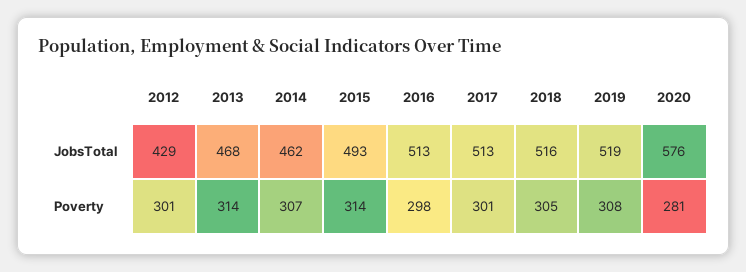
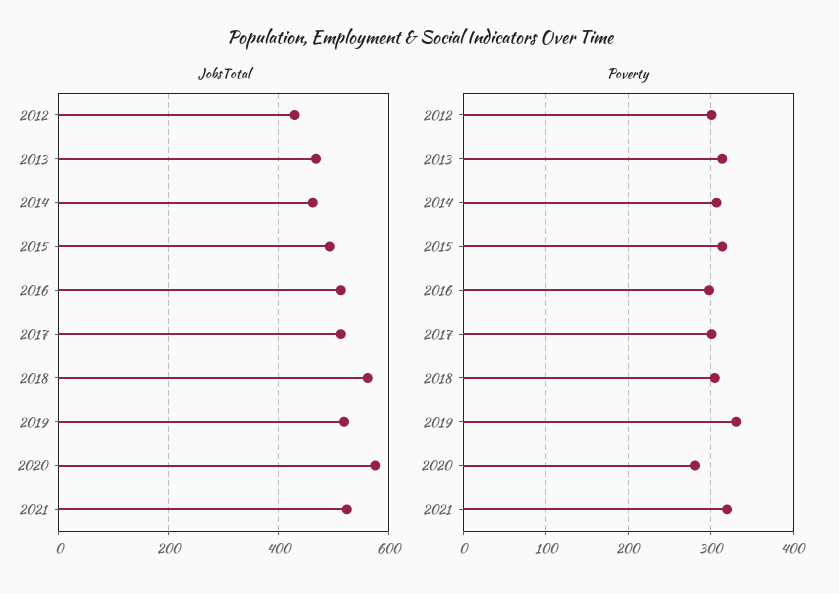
JobsTotal, 2018: 516 -> 560
Poverty, 2019: 308 -> 330
JobsTotal, 2021: none -> 520
Poverty, 2021: none -> 320

